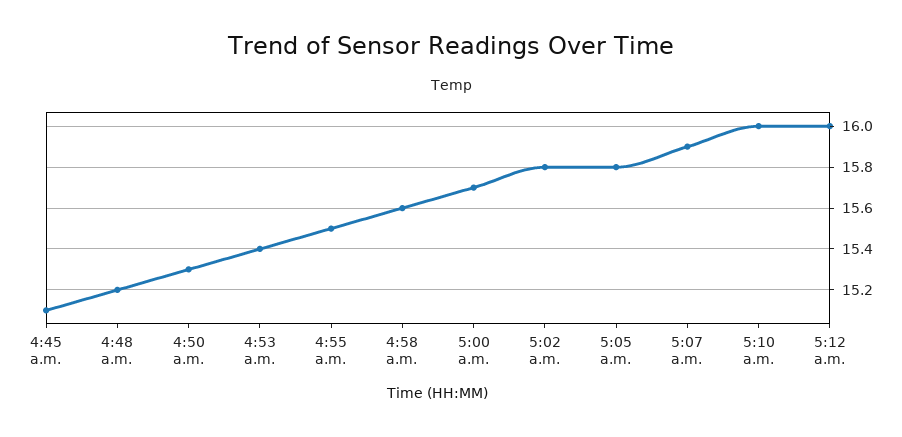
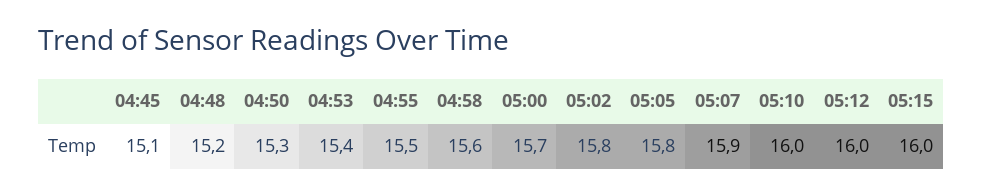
05:15: none -> 16

